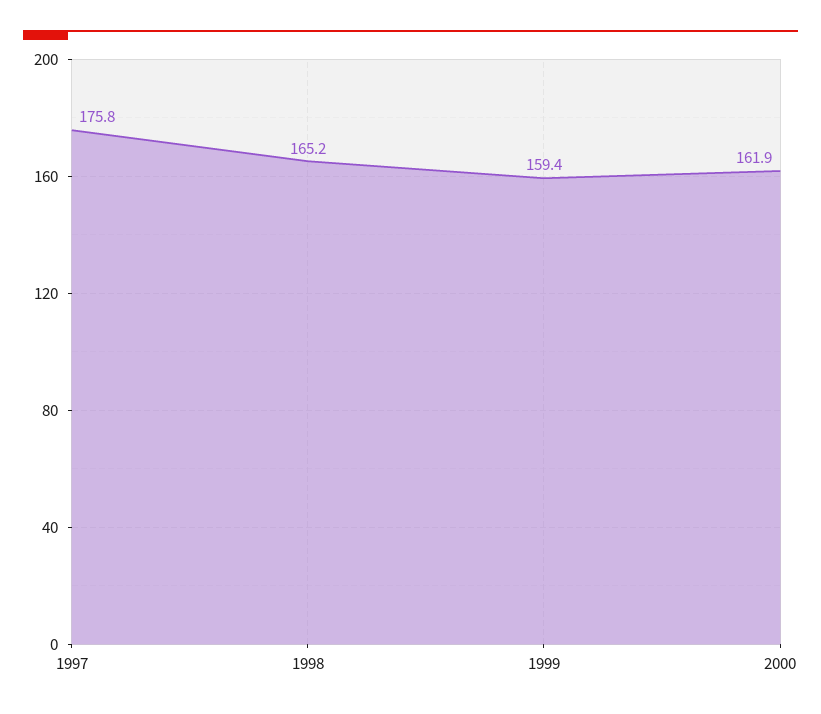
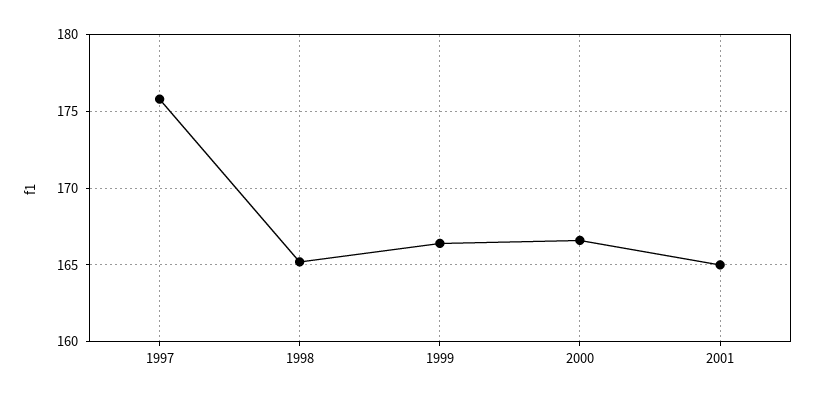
1999: 159.4 -> 166.5
2000: 161.9 -> 166.5
2001: none -> 165

